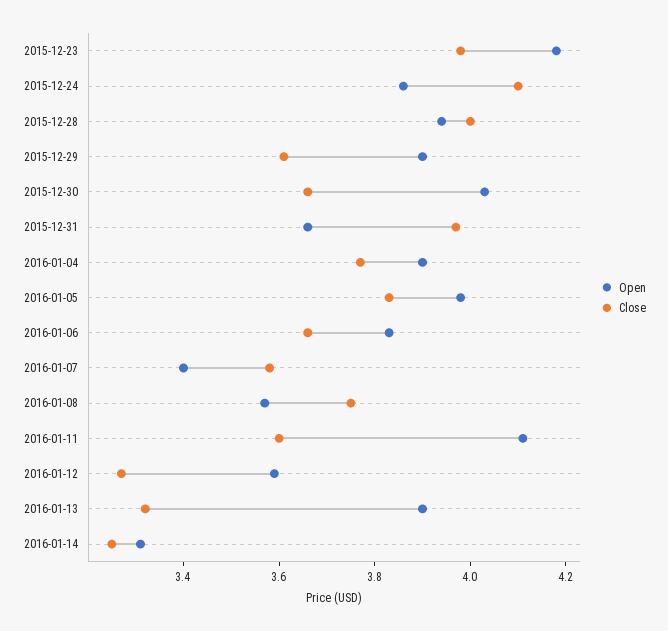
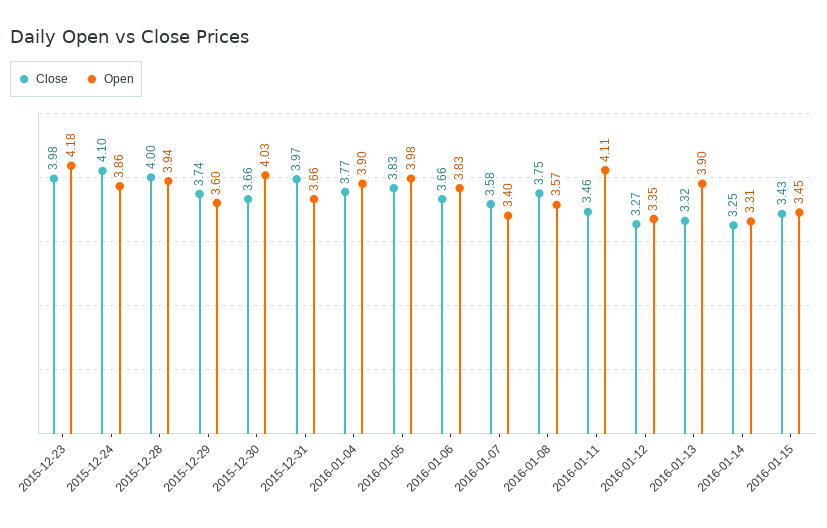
Open, 2015-12-29: 3.9 -> 3.6
Close, 2015-12-29: 3.6 -> 3.74
Close, 2016-01-11: 3.6 -> 3.46
Open, 2016-01-12: 3.6 -> 3.35
Close, 2016-01-15: none -> 3.43
Open, 2016-01-15: none -> 3.45

